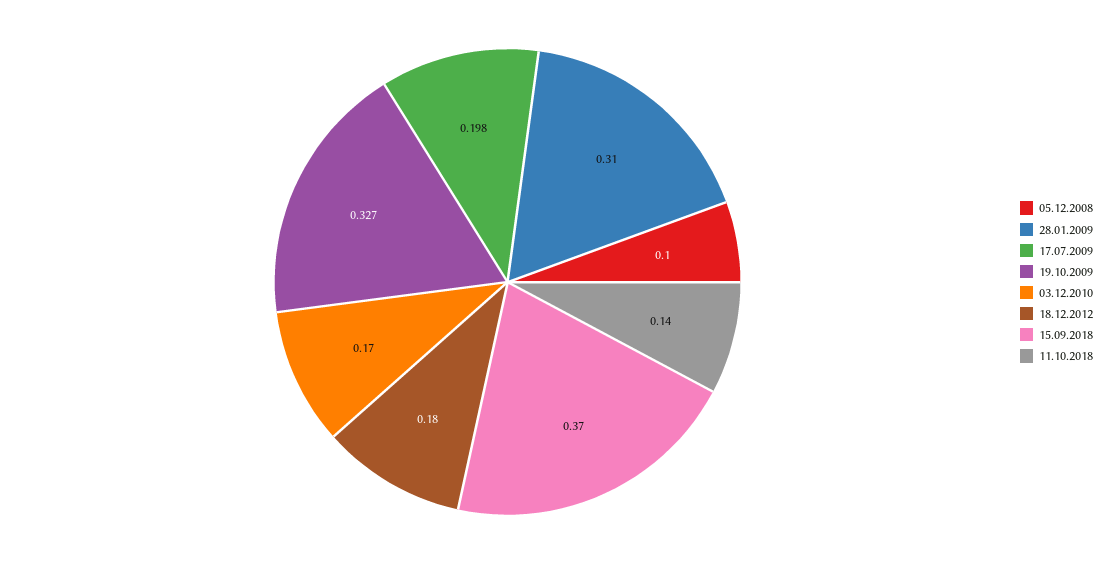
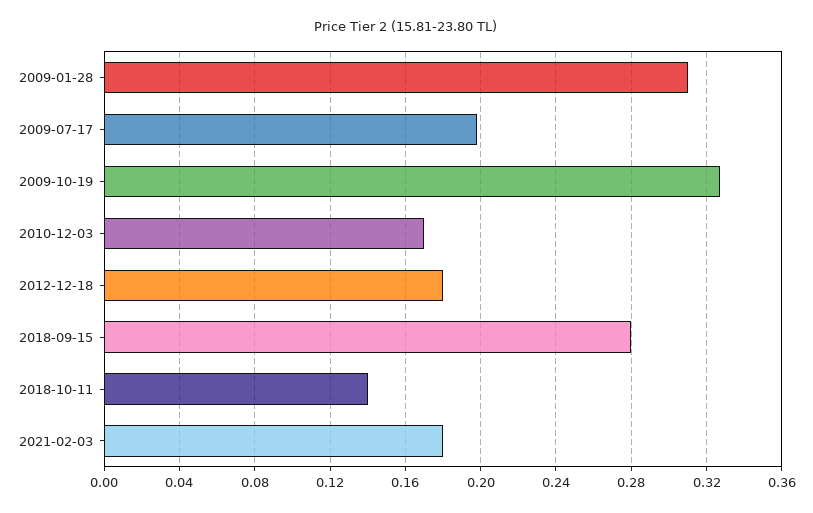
05.12.2008: 0.1 -> none
15.09.2018: 0.37 -> 0.28
2021-02-03: none -> 0.18

